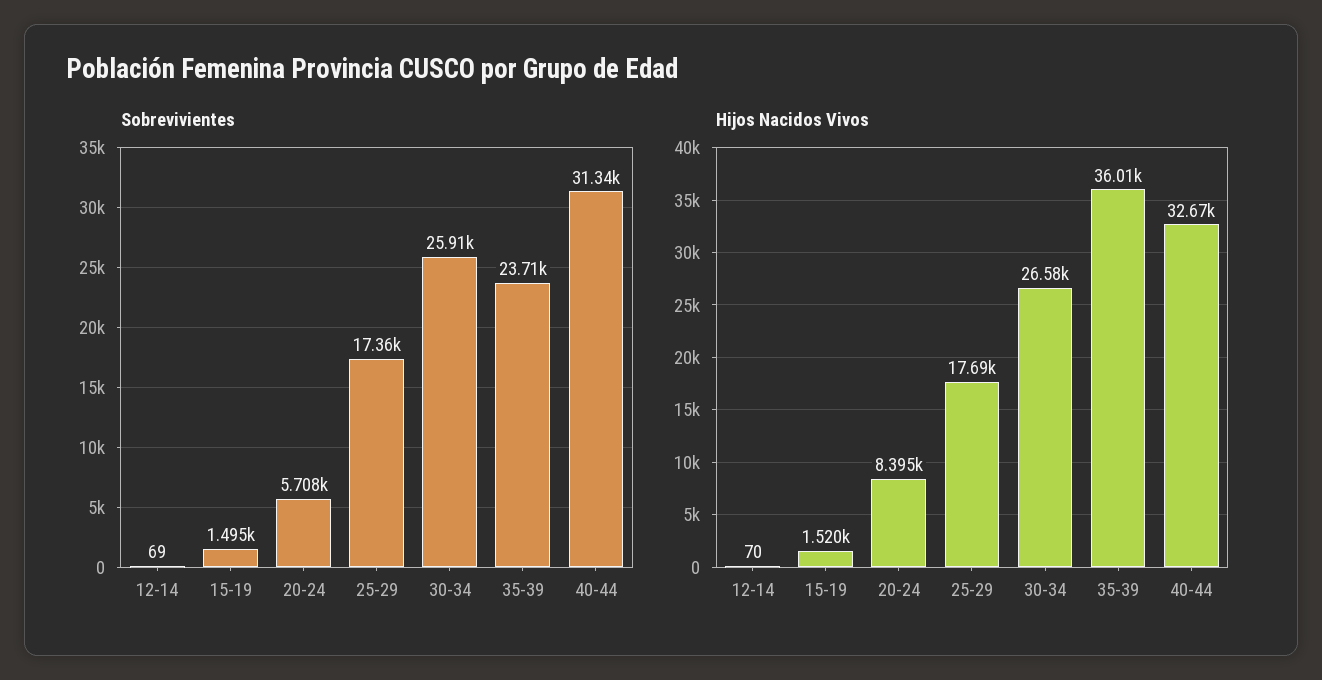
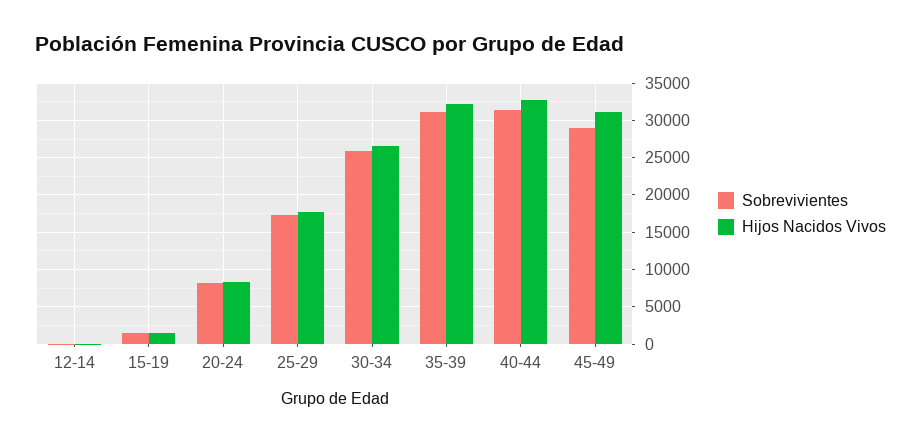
Sobrevivientes, 20-24: 5708 -> 8000
Sobrevivientes, 35-39: 23710 -> 31000
Hijos Nacidos Vivos, 35-39: 36010 -> 32000
Sobrevivientes, 45-49: none -> 29000
Hijos Nacidos Vivos, 45-49: none -> 31000

